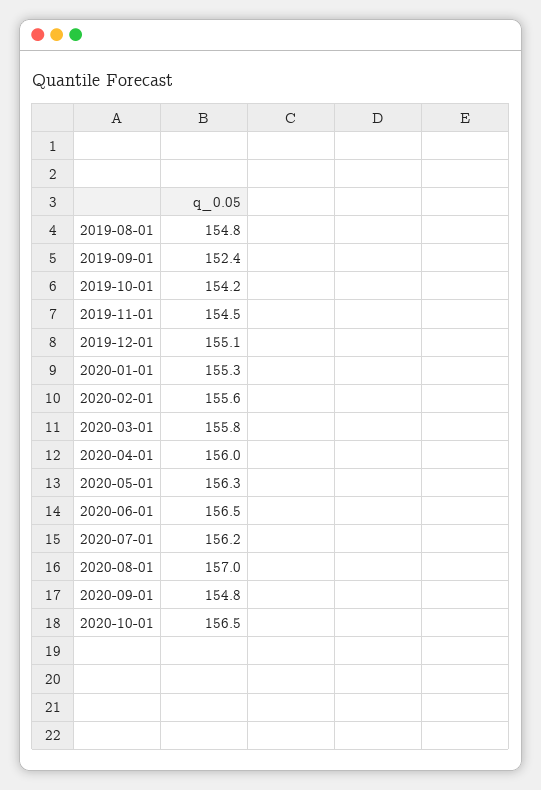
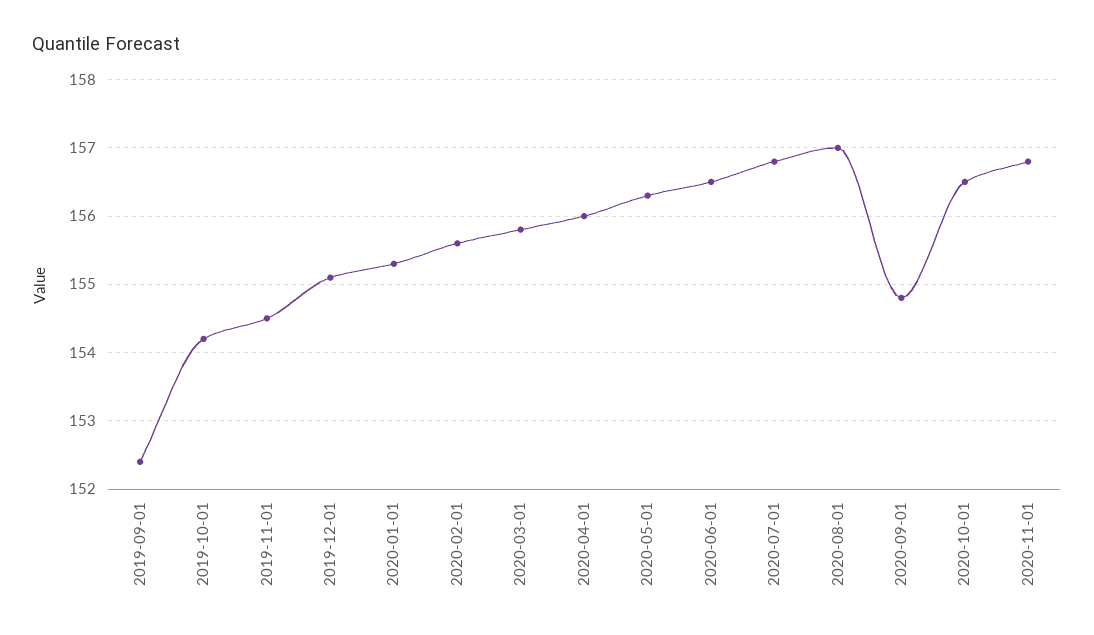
2019-08-01: 154.8 -> none
2020-07-01: 156.2 -> 156.8
2020-11-01: none -> 156.8

